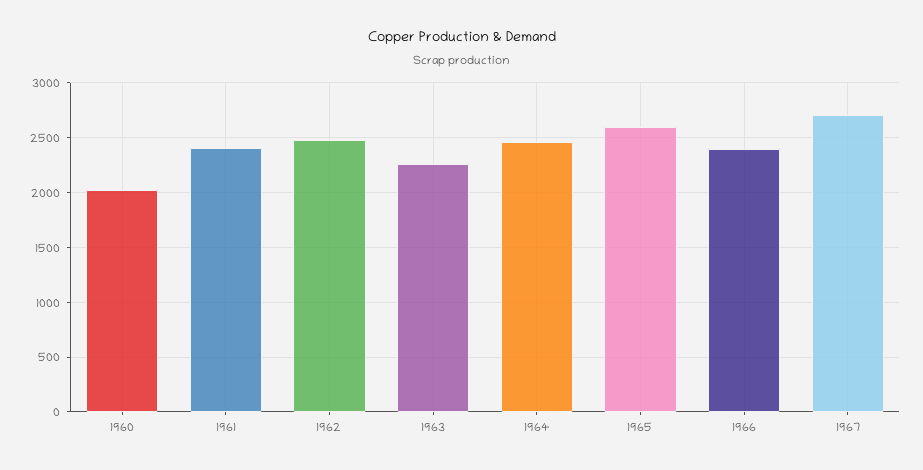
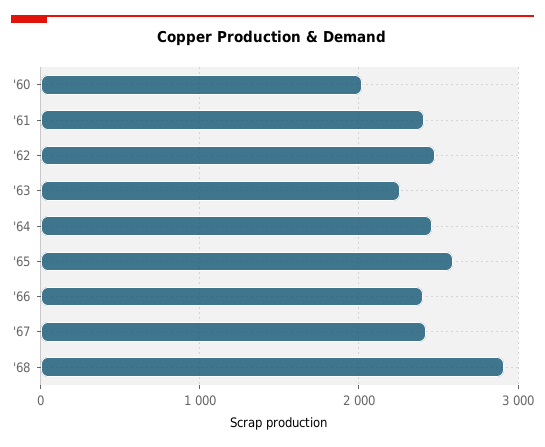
1967: 2700 -> 2400
'68: none -> 2900

